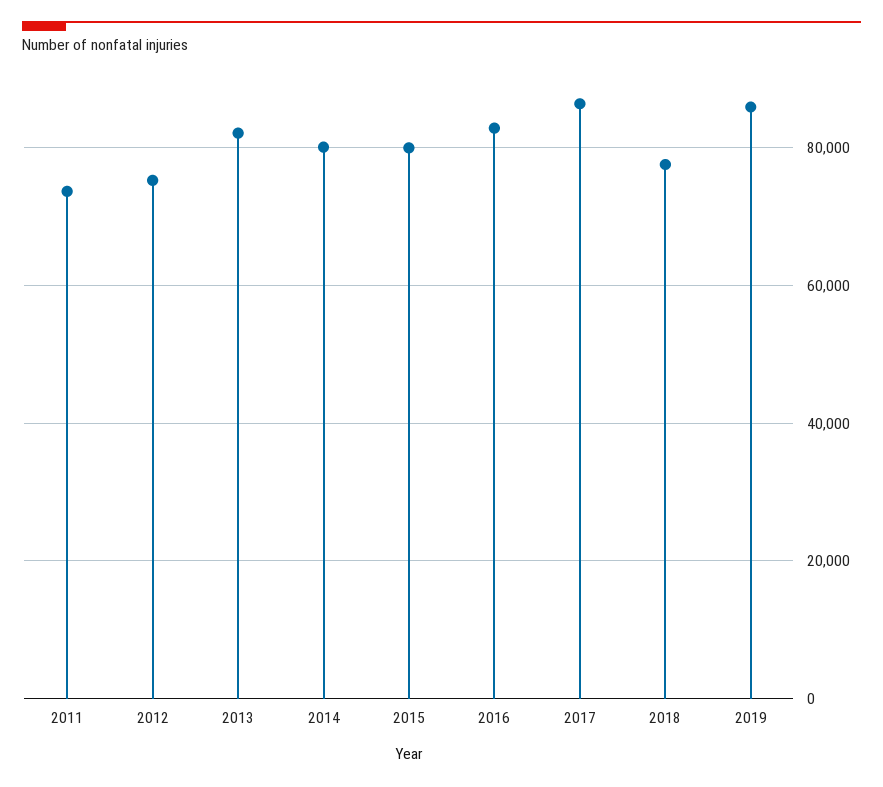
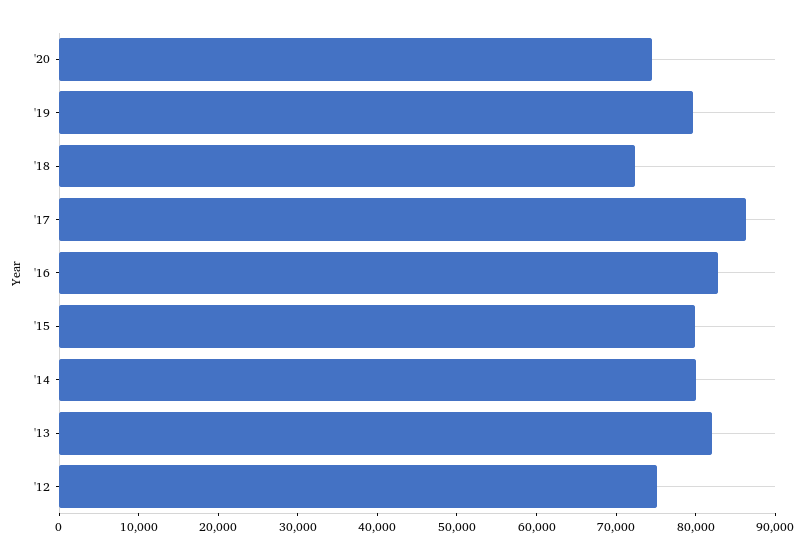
2011: 74000 -> none
2018: 78000 -> 72000
2019: 86000 -> 80000
'20: none -> 74000

